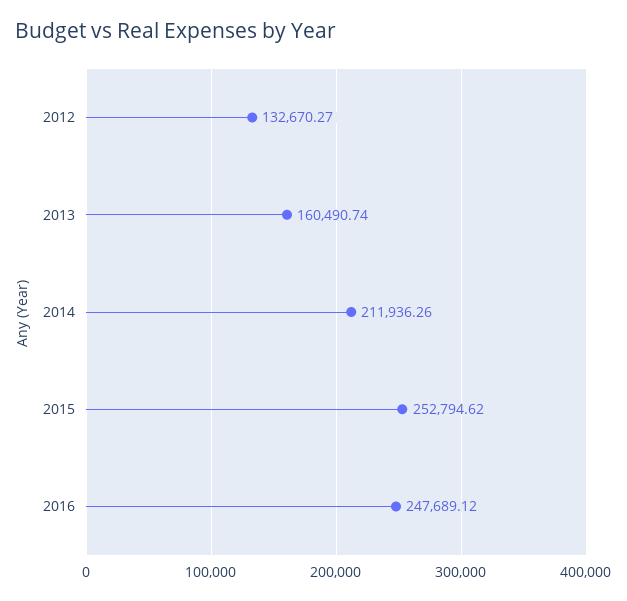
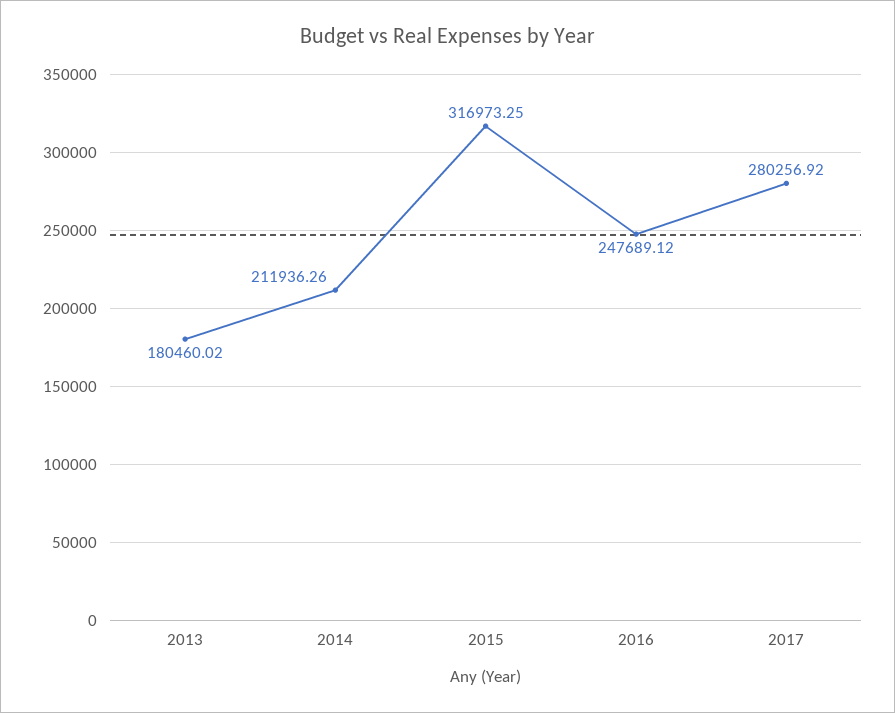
2012: 132670.27 -> none
2013: 160490.74 -> 180460.02
2015: 252794.62 -> 316973.25
2017: none -> 280256.92

